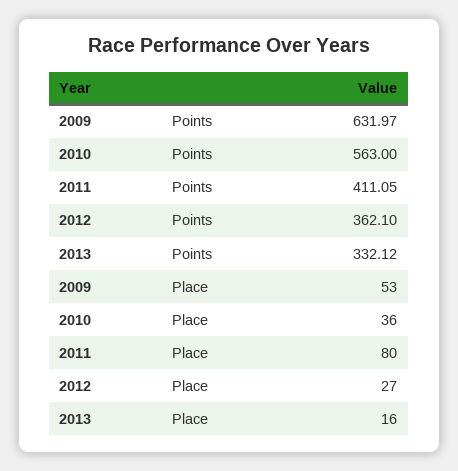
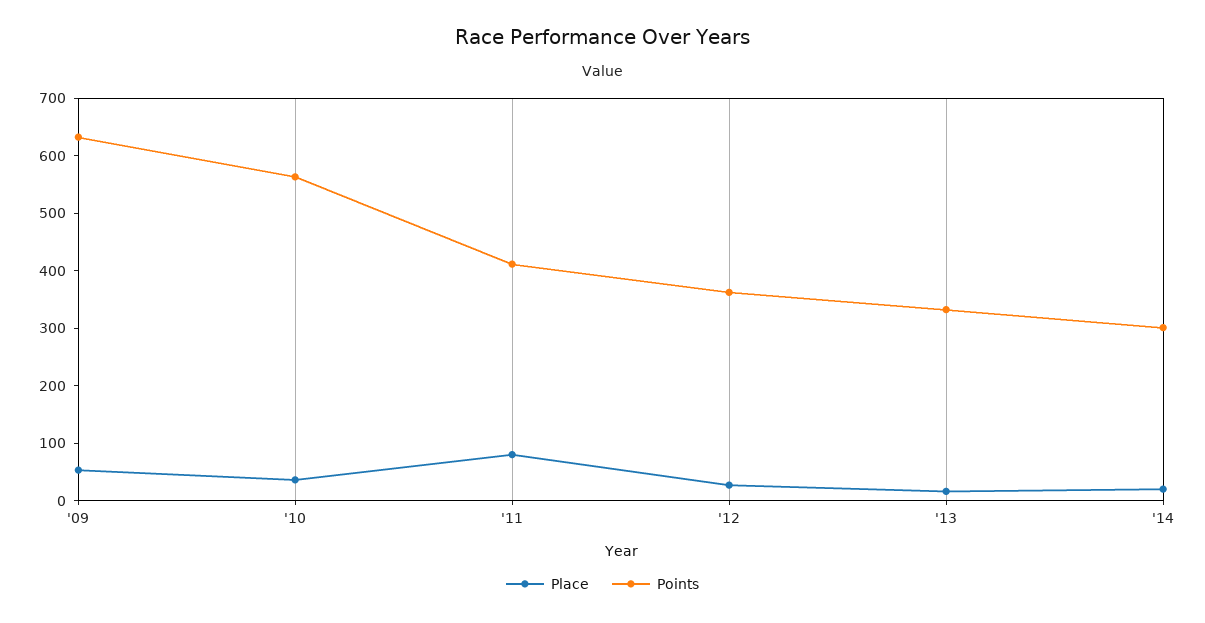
Place, '14: none -> 20
Points, '14: none -> 300

